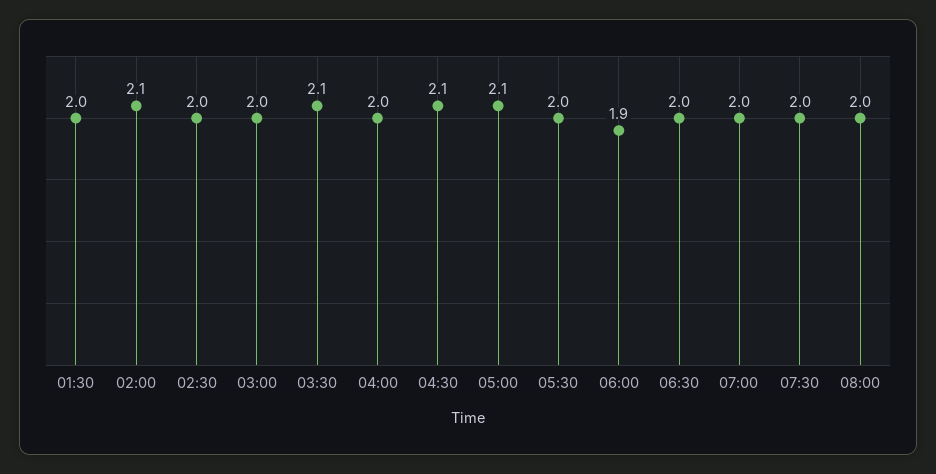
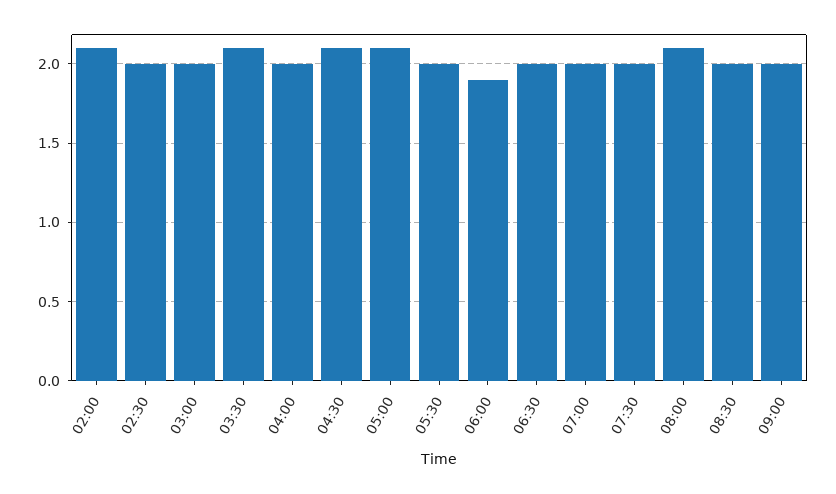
01:30: 2 -> none
08:00: 2 -> 2.1
08:30: none -> 2
09:00: none -> 2

